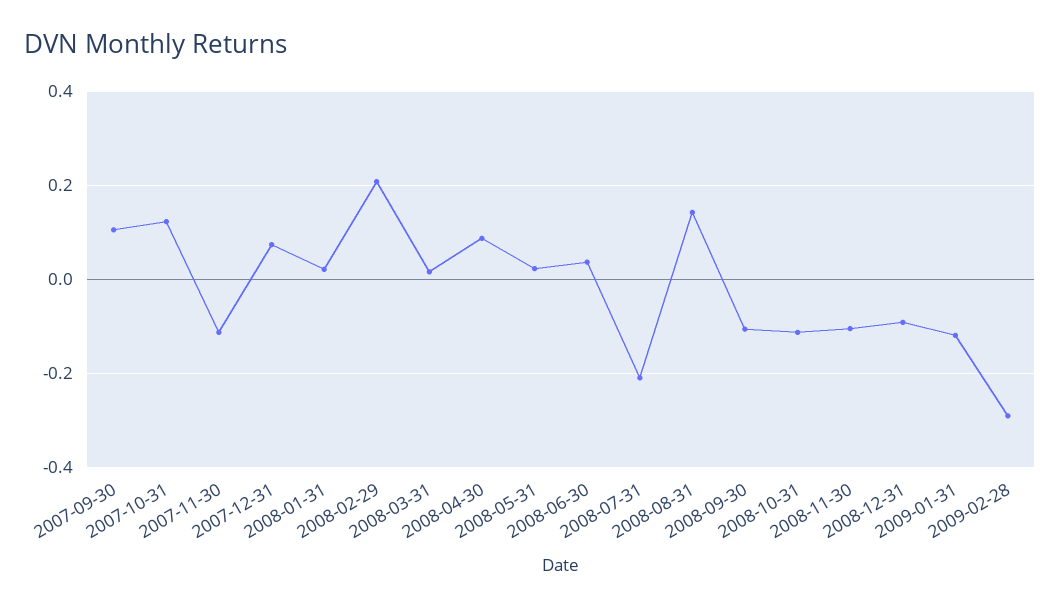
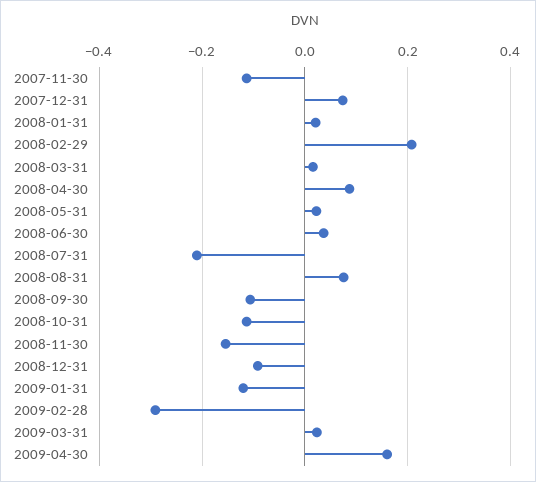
2007-09-30: 0.1 -> none
2007-10-31: 0.12 -> none
2008-08-31: 0.14 -> 0.08
2008-11-30: -0.1 -> -0.16
2009-03-31: none -> 0.02
2009-04-30: none -> 0.16

